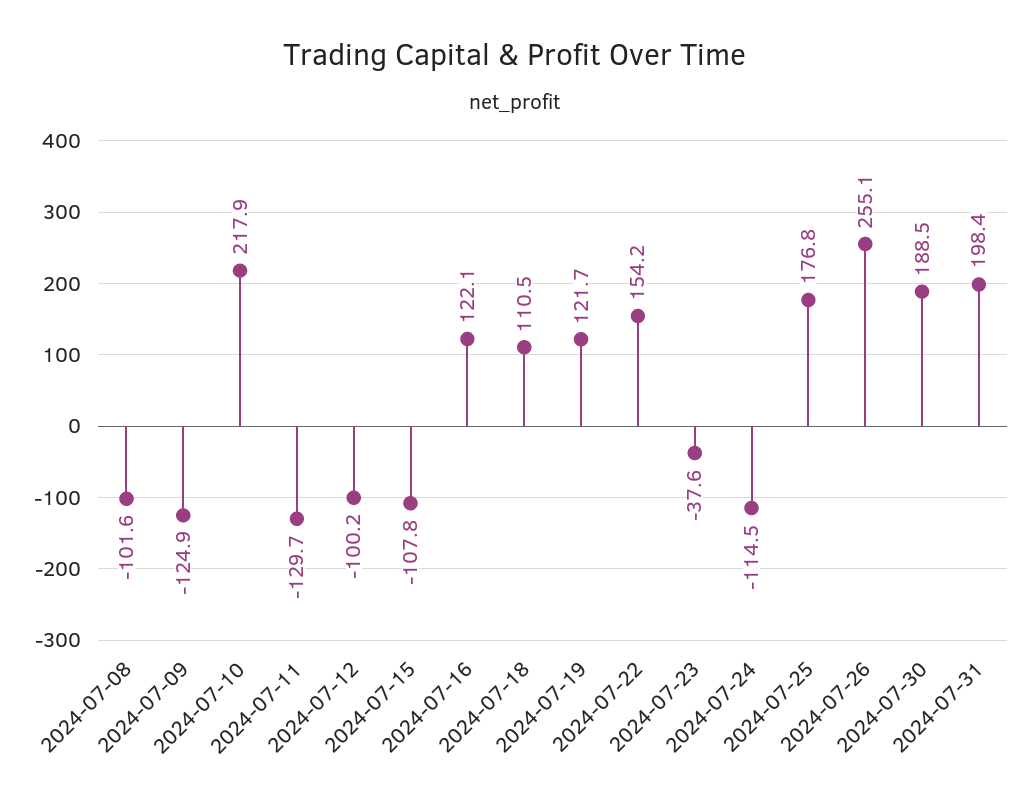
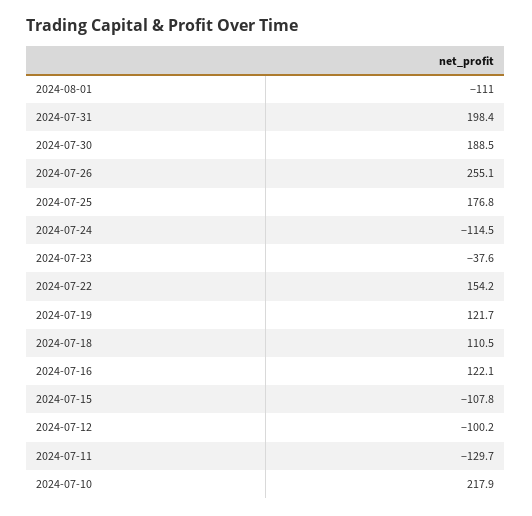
2024-07-08: -101.6 -> none
2024-07-09: -124.9 -> none
2024-08-01: none -> -111

